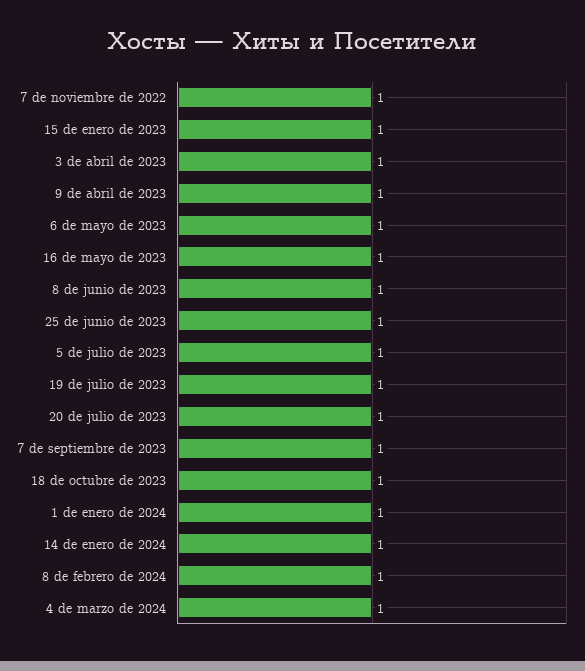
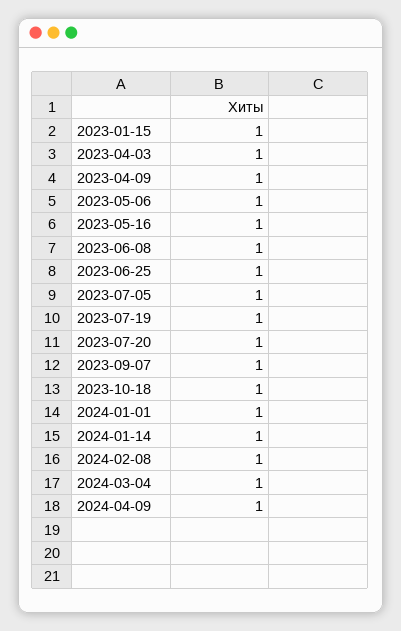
7 de noviembre de 2022: 1 -> none
2024-04-09: none -> 1

